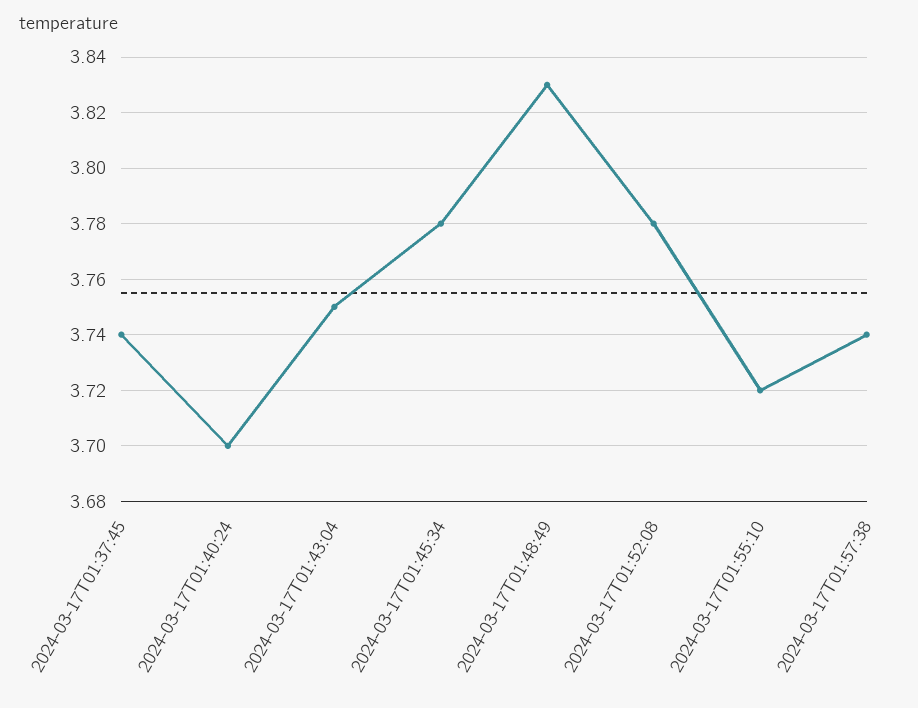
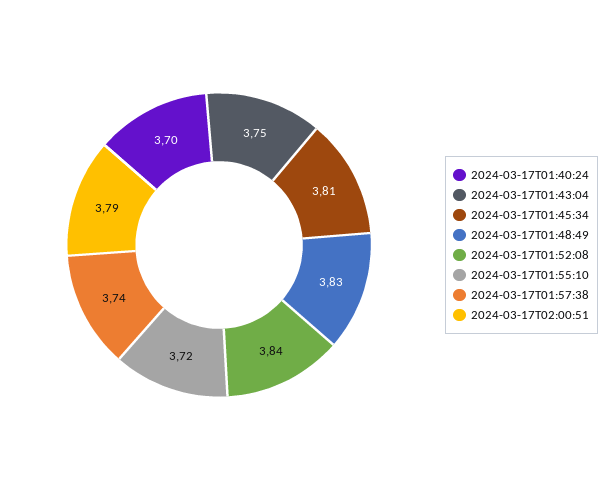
2024-03-17T01:37:45: 3.74 -> none
2024-03-17T01:45:34: 3.78 -> 3.81
2024-03-17T01:52:08: 3.78 -> 3.84
2024-03-17T02:00:51: none -> 3.79

